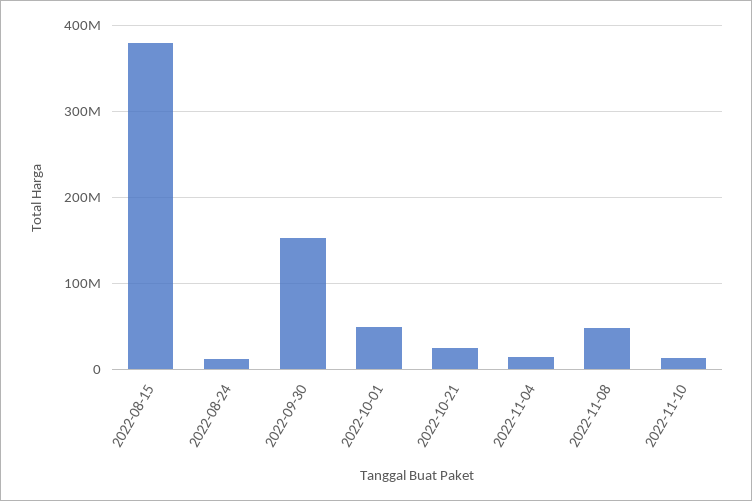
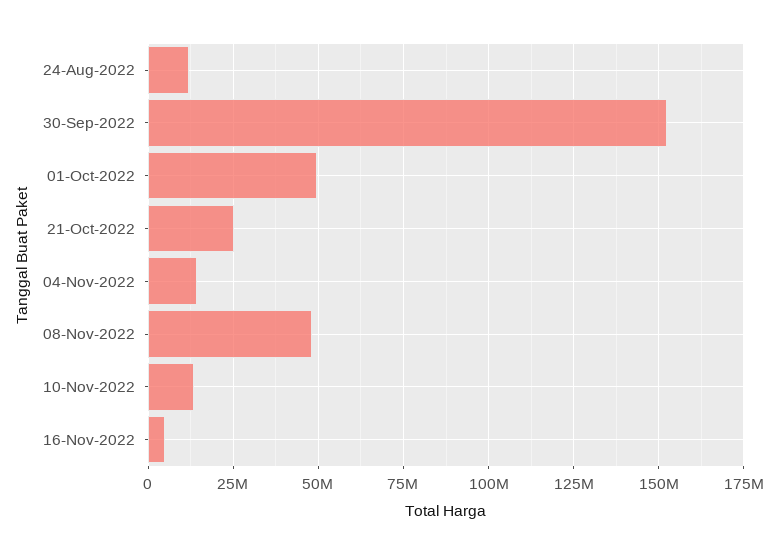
2022-08-15: 380000000 -> none
16-Nov-2022: none -> 5000000

